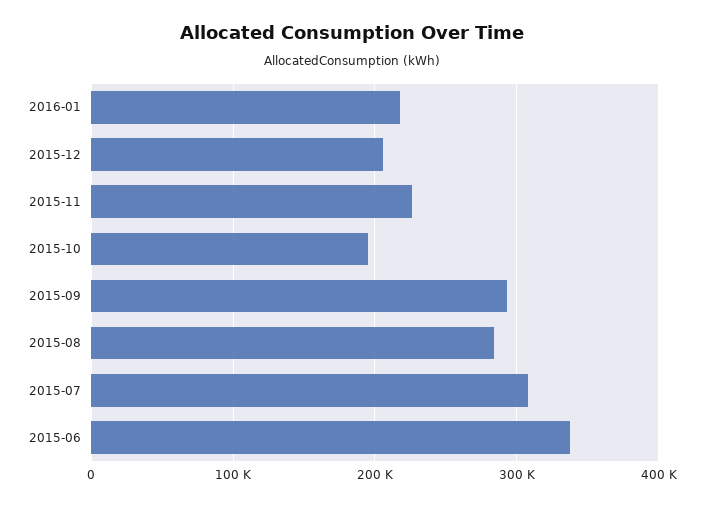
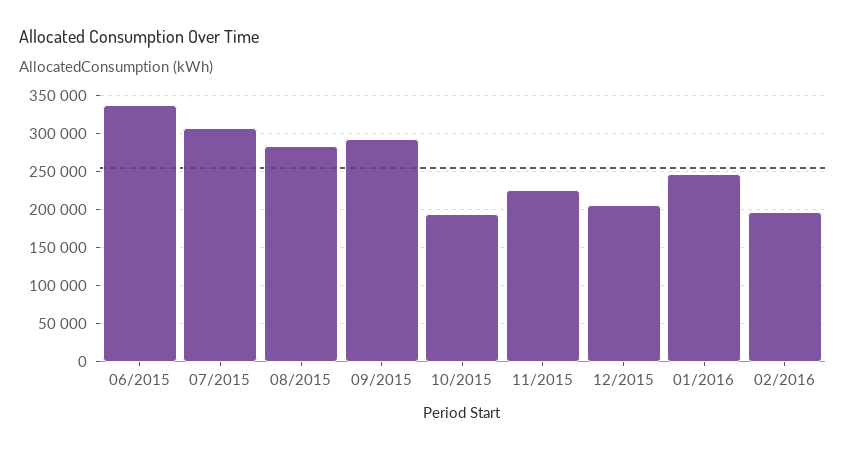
2016-01: 220000 -> 250000
02/2016: none -> 200000

